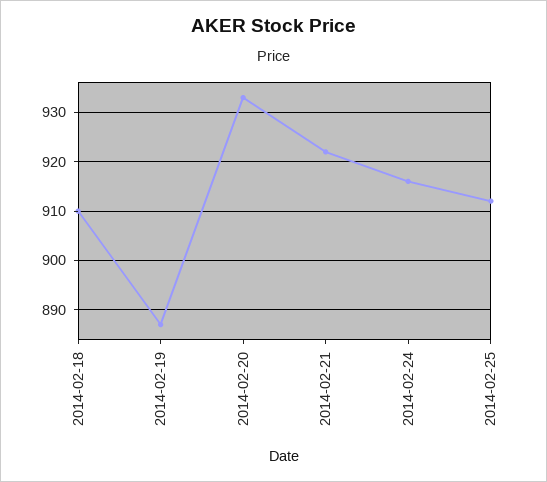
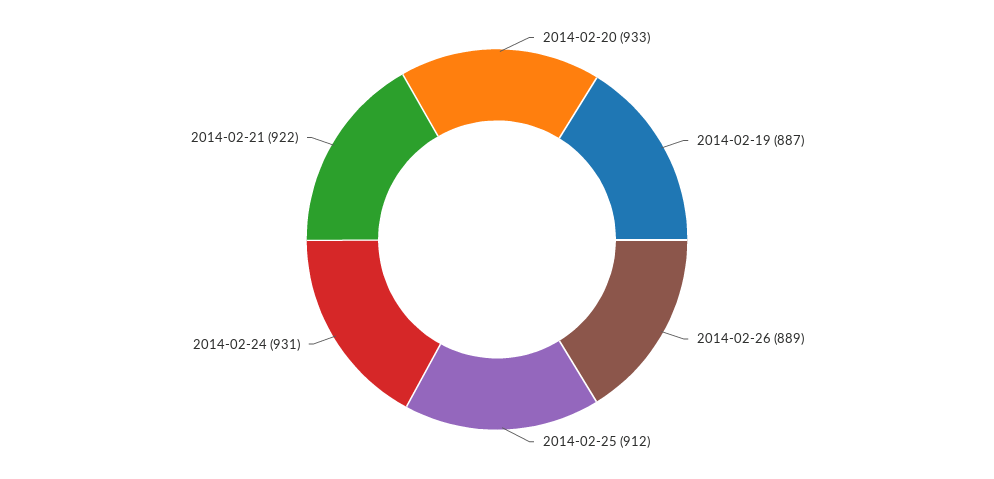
2014-02-18: 910 -> none
2014-02-24: 915 -> 931
2014-02-26: none -> 889

